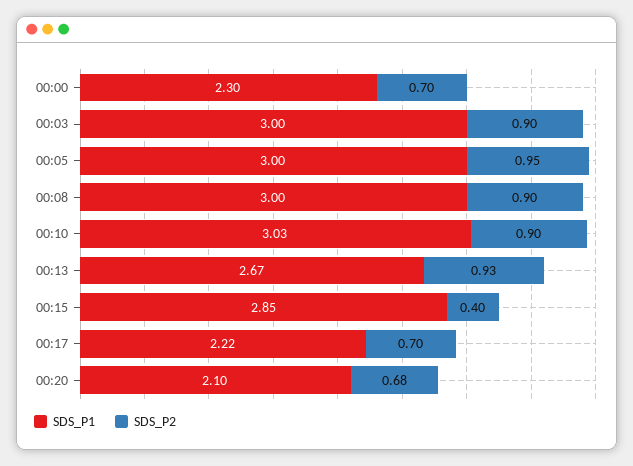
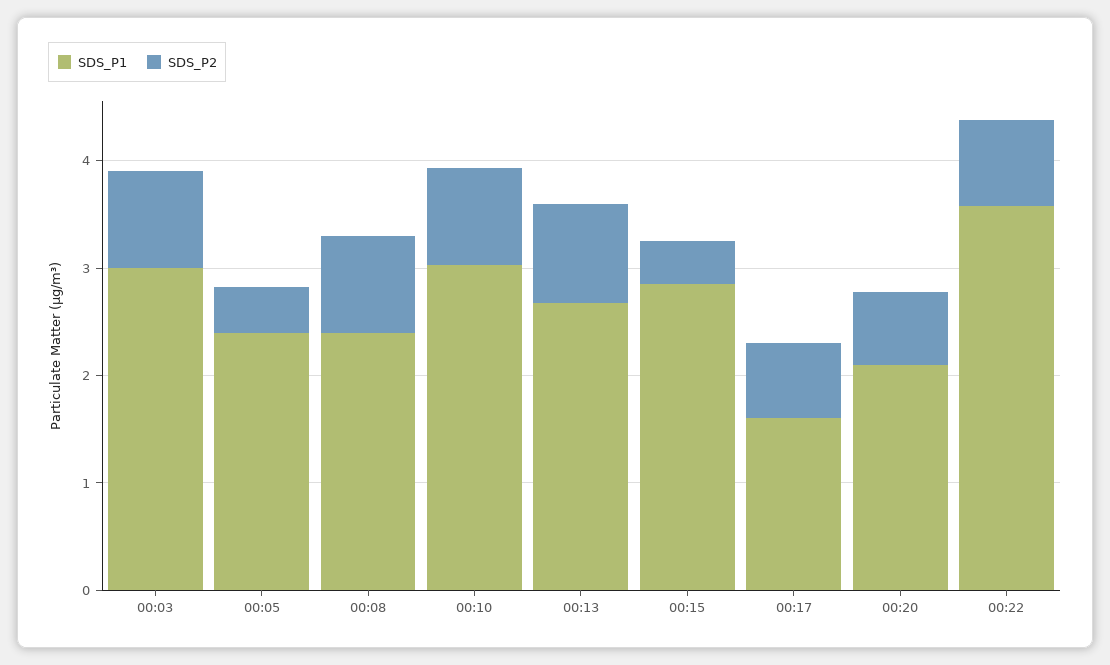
SDS_P1, 00:00: 2.3 -> none
SDS_P2, 00:00: 0.7 -> none
SDS_P1, 00:05: 3 -> 2.4
SDS_P2, 00:05: 0.95 -> 0.4
SDS_P1, 00:08: 3 -> 2.4
SDS_P1, 00:17: 2.22 -> 1.6
SDS_P1, 00:22: none -> 3.6
SDS_P2, 00:22: none -> 0.8

